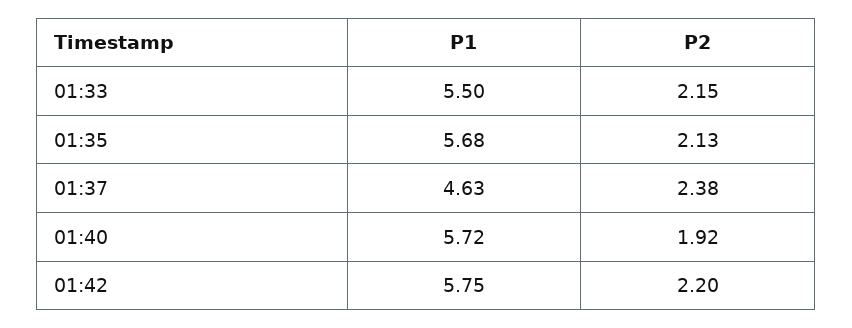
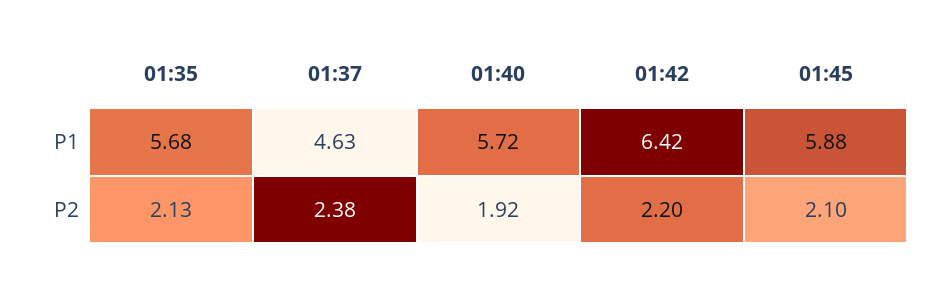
P1, 01:33: 5.5 -> none
P2, 01:33: 2.15 -> none
P1, 01:42: 5.75 -> 6.42
P1, 01:45: none -> 5.88
P2, 01:45: none -> 2.1

